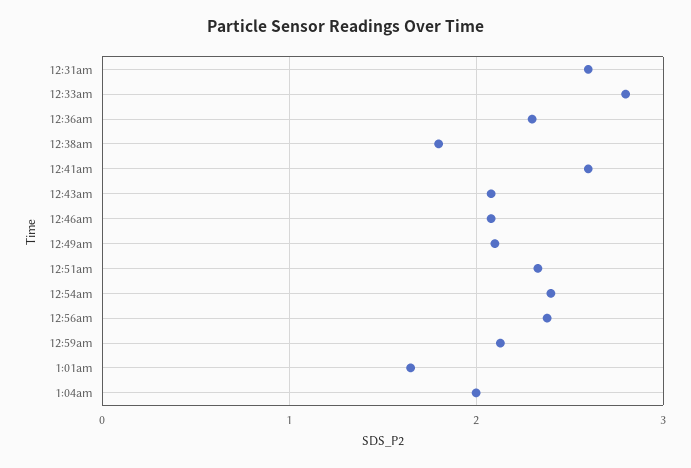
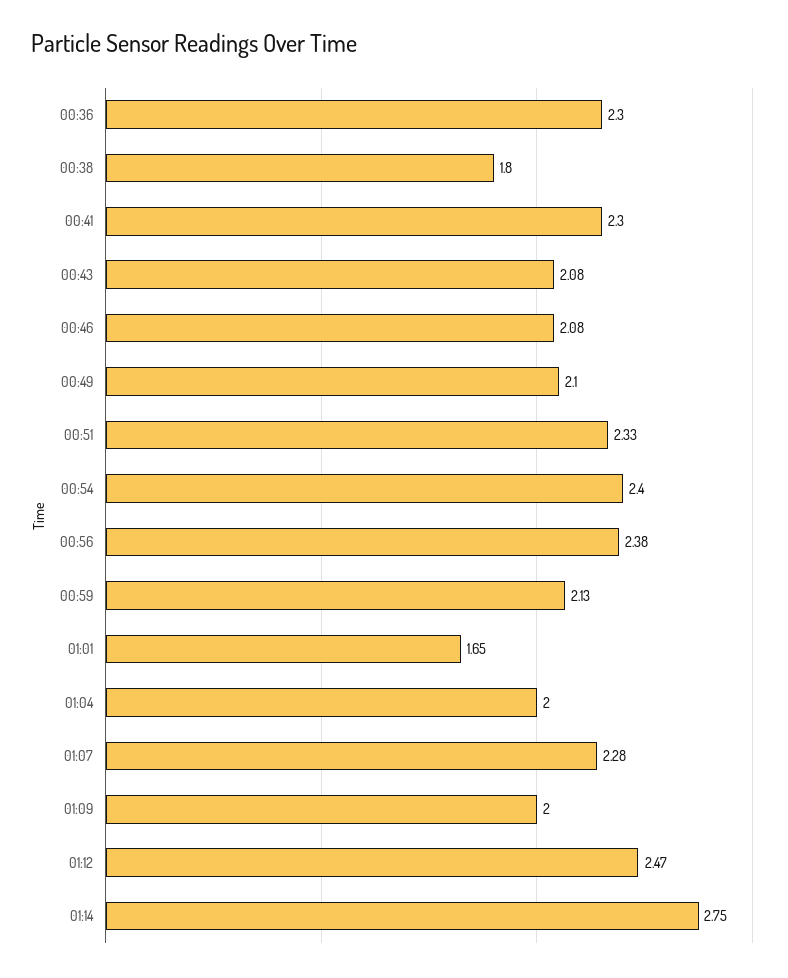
12:31am: 2.6 -> none
12:33am: 2.8 -> none
12:41am: 2.6 -> 2.3
01:07: none -> 2.28
01:09: none -> 2
01:12: none -> 2.47
01:14: none -> 2.75

